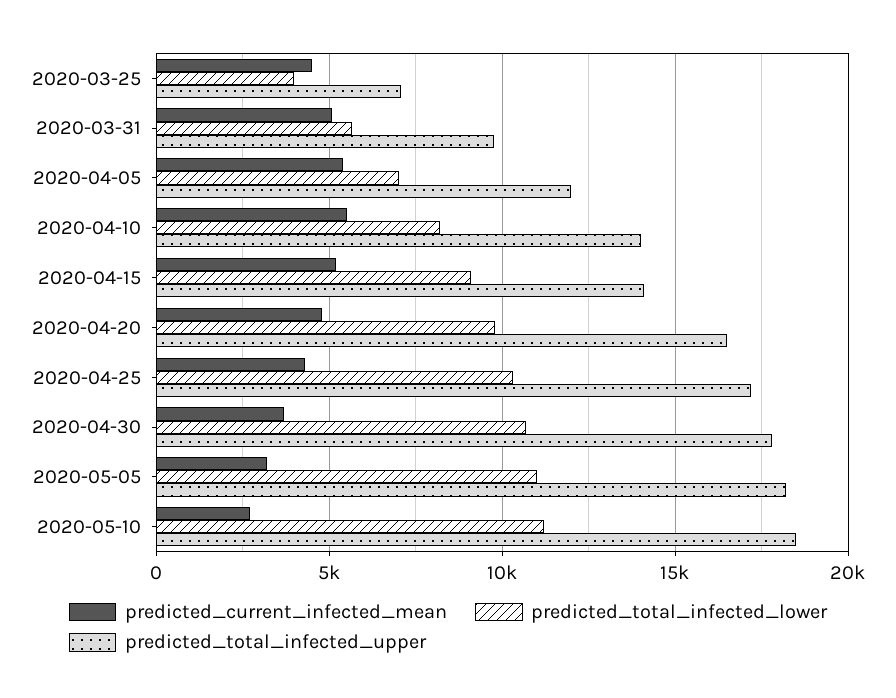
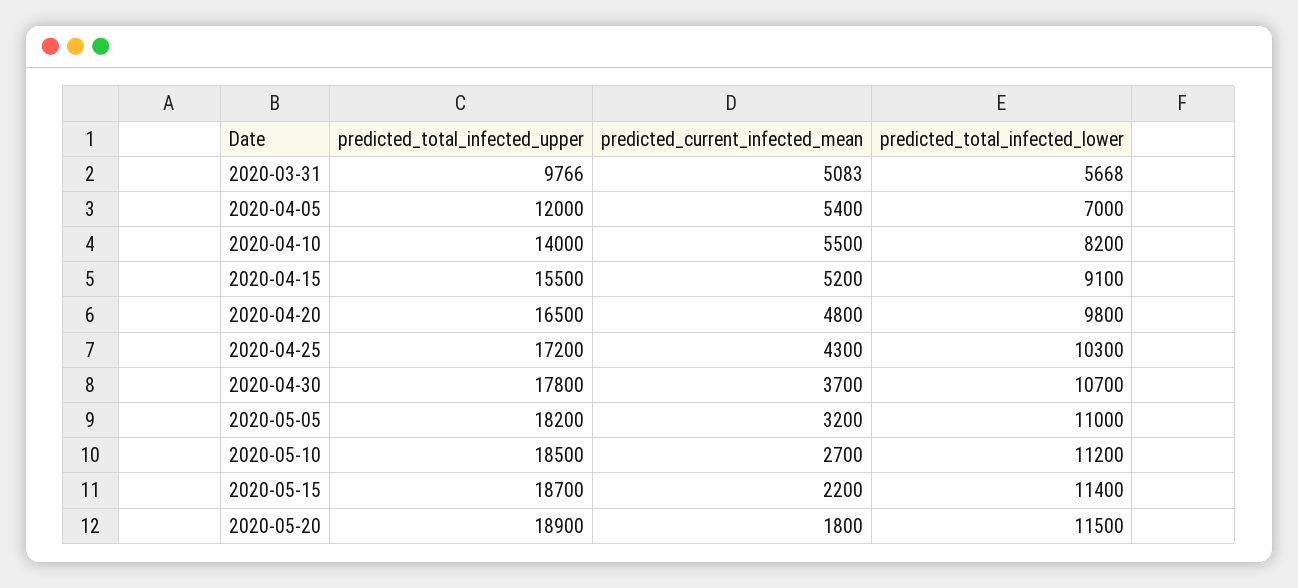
predicted_current_infected_mean, 2020-03-25: 4500 -> none
predicted_total_infected_lower, 2020-03-25: 4000 -> none
predicted_total_infected_upper, 2020-03-25: 7000 -> none
predicted_total_infected_upper, 2020-04-15: 14000 -> 15500
predicted_total_infected_upper, 2020-05-15: none -> 18700
predicted_current_infected_mean, 2020-05-15: none -> 2200
predicted_total_infected_lower, 2020-05-15: none -> 11400
predicted_total_infected_upper, 2020-05-20: none -> 18900
predicted_current_infected_mean, 2020-05-20: none -> 1800
predicted_total_infected_lower, 2020-05-20: none -> 11500

